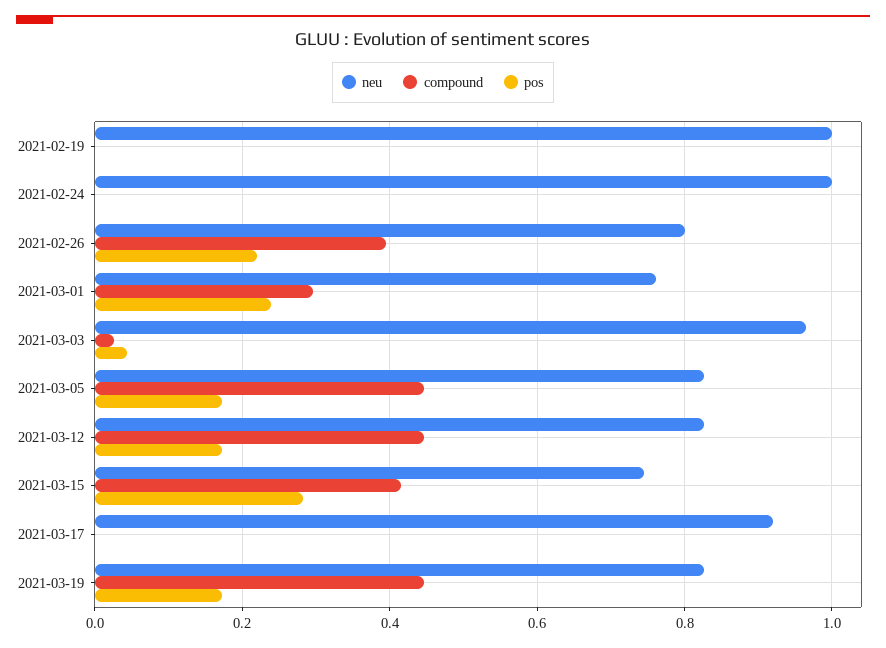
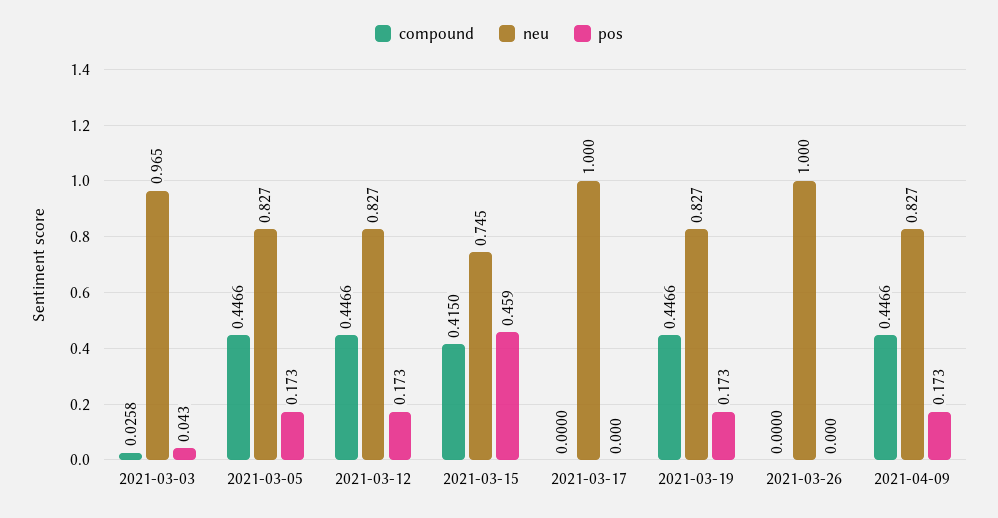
neu, 2021-02-19: 1 -> none
compound, 2021-02-19: 0 -> none
pos, 2021-02-19: 0 -> none
neu, 2021-02-24: 1 -> none
compound, 2021-02-24: 0 -> none
pos, 2021-02-24: 0 -> none
neu, 2021-02-26: 0.8 -> none
compound, 2021-02-26: 0.4 -> none
pos, 2021-02-26: 0.22 -> none
neu, 2021-03-01: 0.76 -> none
compound, 2021-03-01: 0.3 -> none
pos, 2021-03-01: 0.24 -> none
pos, 2021-03-15: 0.28 -> 0.459
neu, 2021-03-17: 0.92 -> 1
compound, 2021-03-26: none -> 0
neu, 2021-03-26: none -> 1
pos, 2021-03-26: none -> 0
compound, 2021-04-09: none -> 0.4466
neu, 2021-04-09: none -> 0.827
pos, 2021-04-09: none -> 0.173

